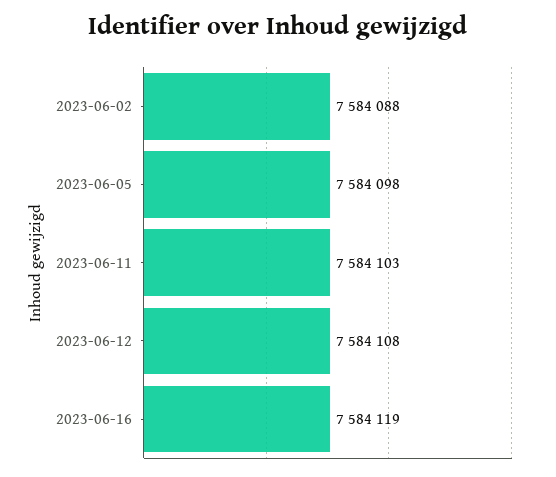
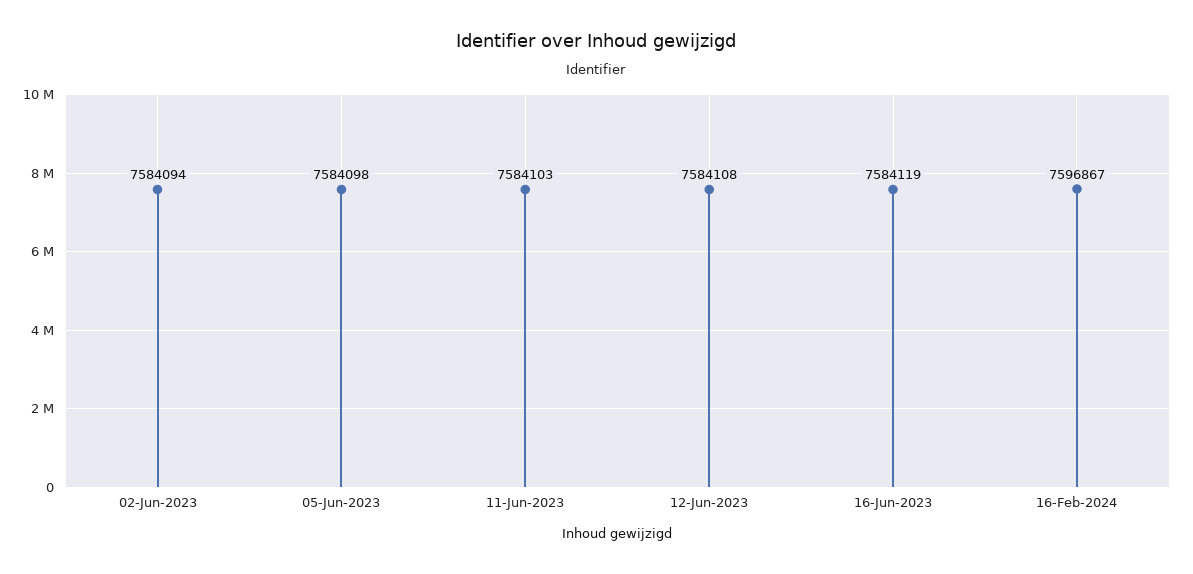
2023-06-02: 7584088 -> 7584094
16-Feb-2024: none -> 7596867

